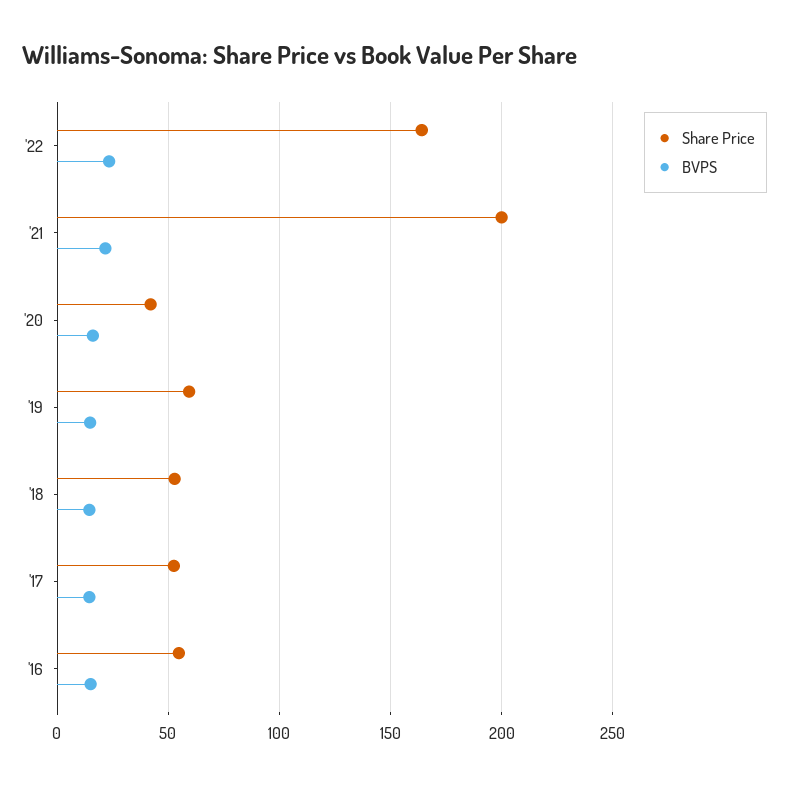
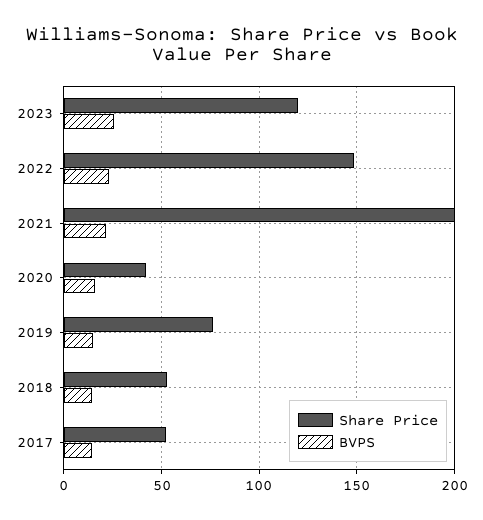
Share Price, '22: 165 -> 150
Share Price, '19: 60 -> 75
Share Price, '16: 55 -> none
BVPS, '16: 15 -> none
Share Price, 2023: none -> 120
BVPS, 2023: none -> 25

